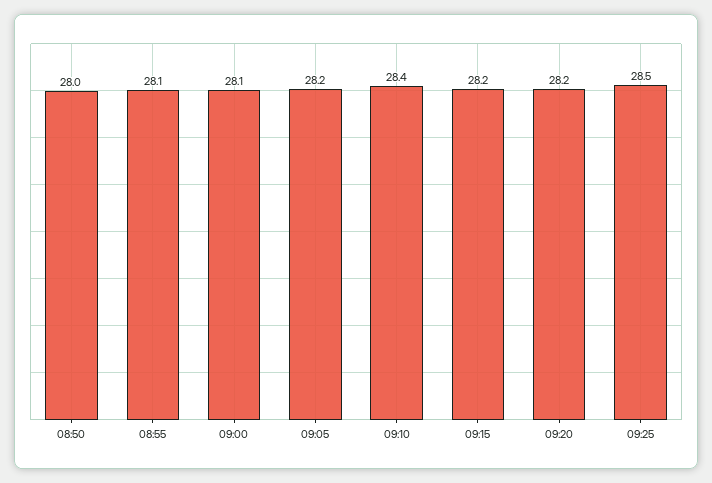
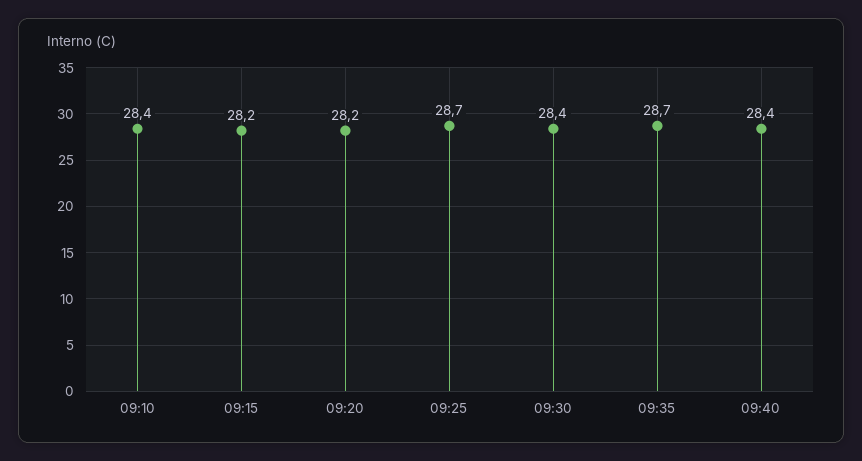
08:50: 28 -> none
08:55: 28.1 -> none
09:00: 28.1 -> none
09:05: 28.2 -> none
09:25: 28.5 -> 28.7
09:30: none -> 28.4
09:35: none -> 28.7
09:40: none -> 28.4

